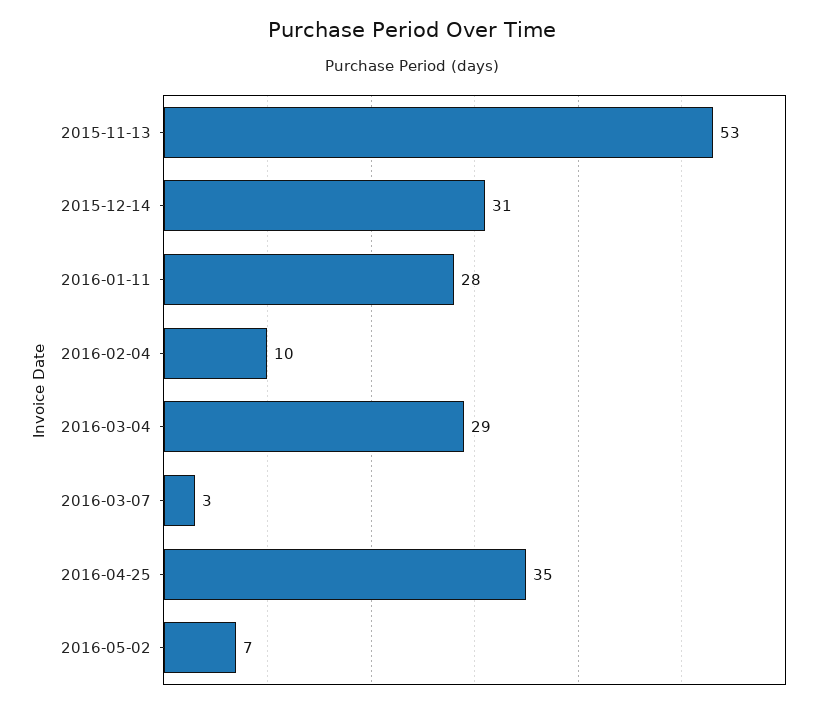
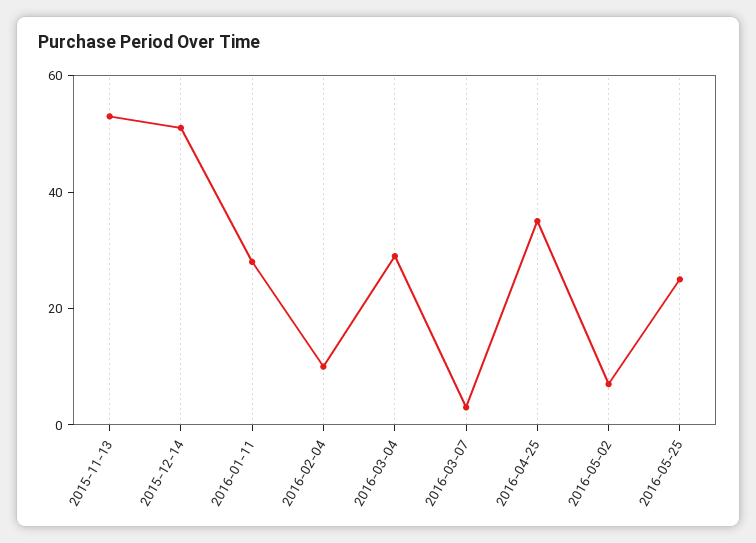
2015-12-14: 31 -> 50
2016-05-25: none -> 25

